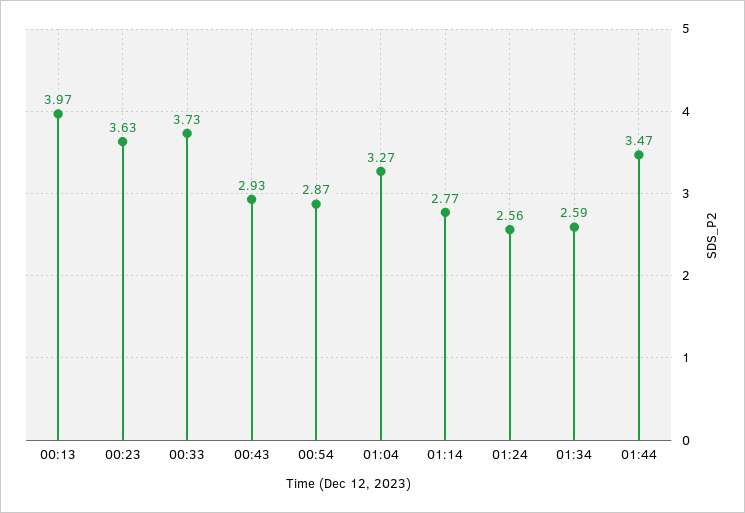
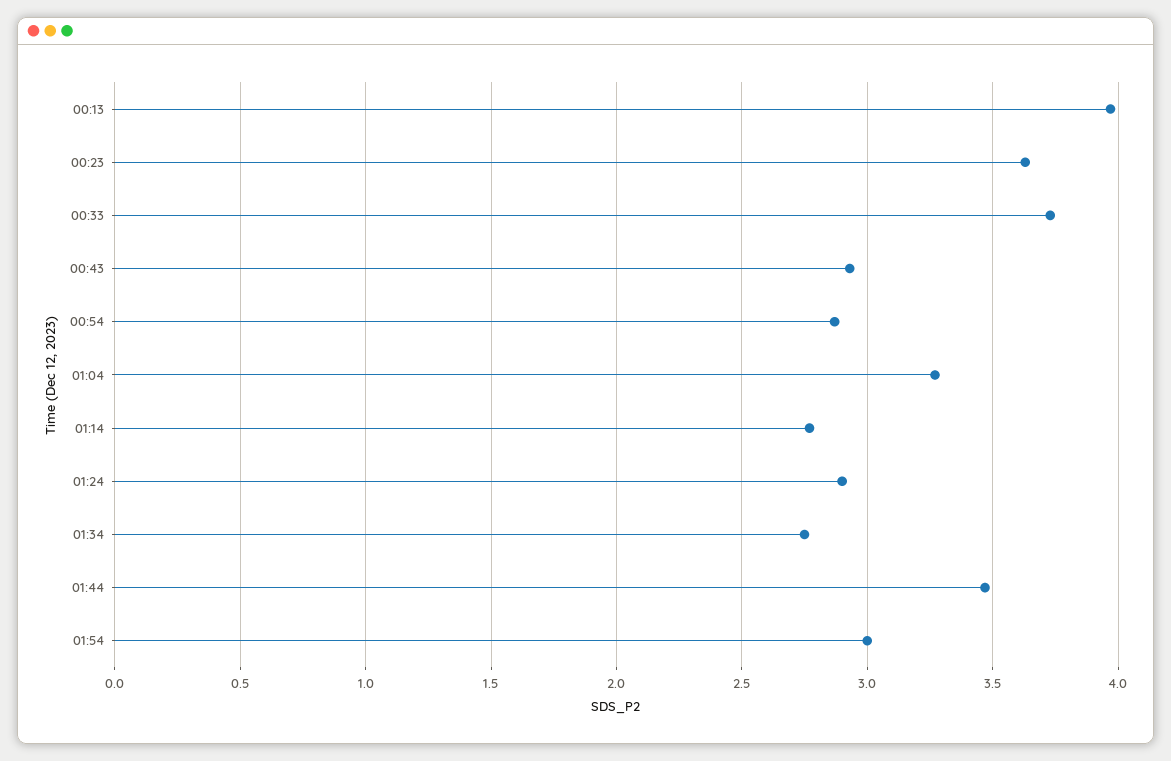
01:24: 2.56 -> 2.9
01:34: 2.59 -> 2.75
01:54: none -> 3

